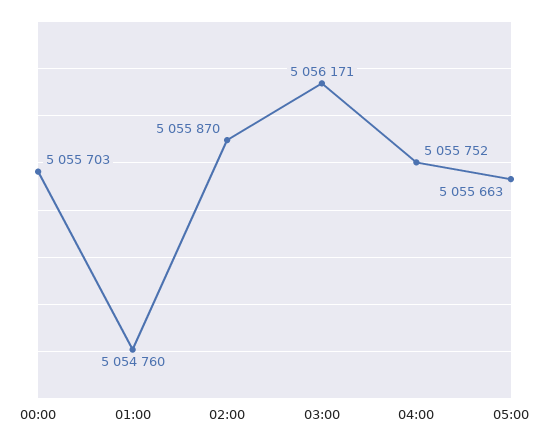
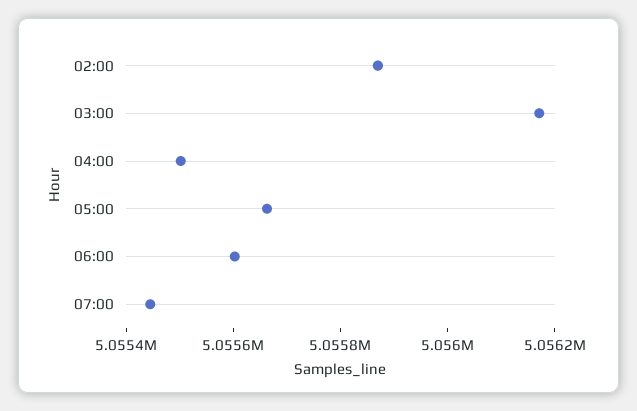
00:00: 5055703 -> none
01:00: 5054760 -> none
04:00: 5055752 -> 5055500
06:00: none -> 5055600
07:00: none -> 5055450

